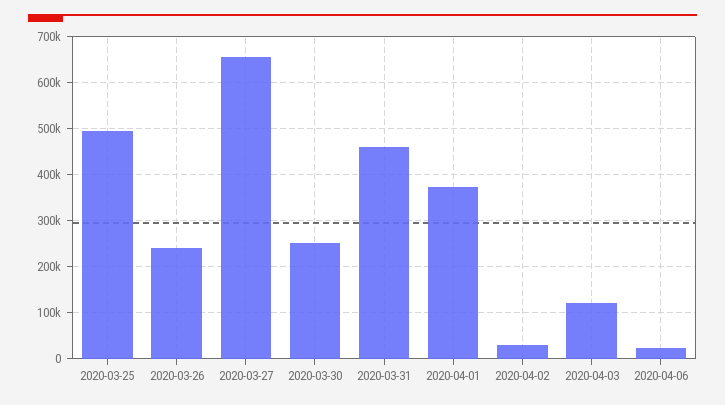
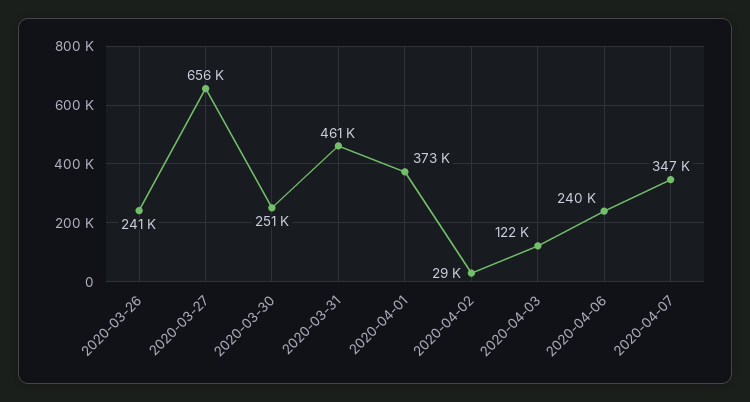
2020-03-25: 500000 -> none
2020-04-06: 20000 -> 240000
2020-04-07: none -> 347000

